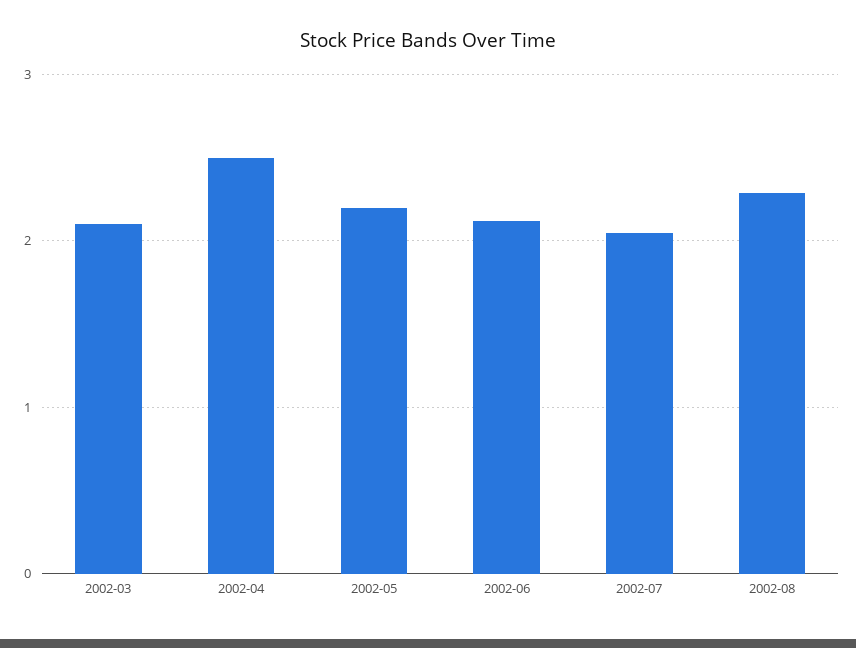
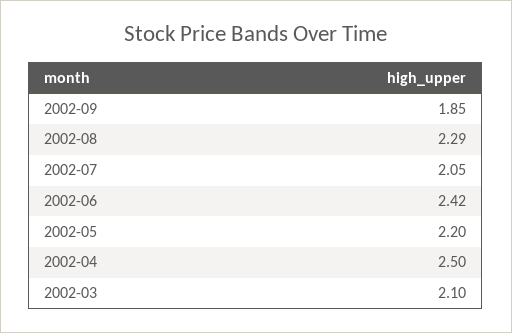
2002-06: 2.1 -> 2.42
2002-09: none -> 1.85

